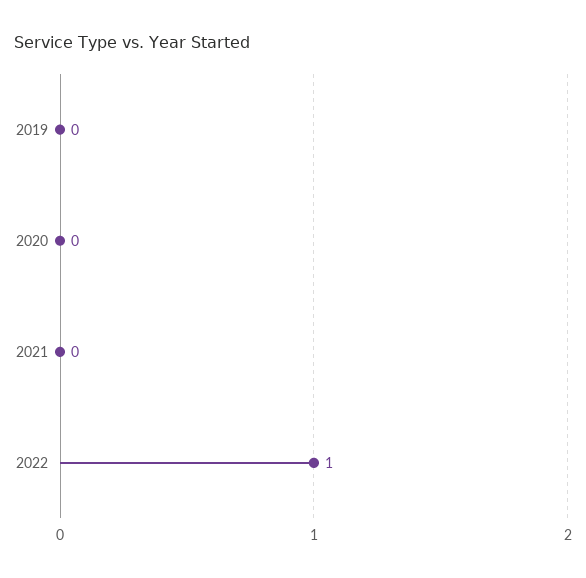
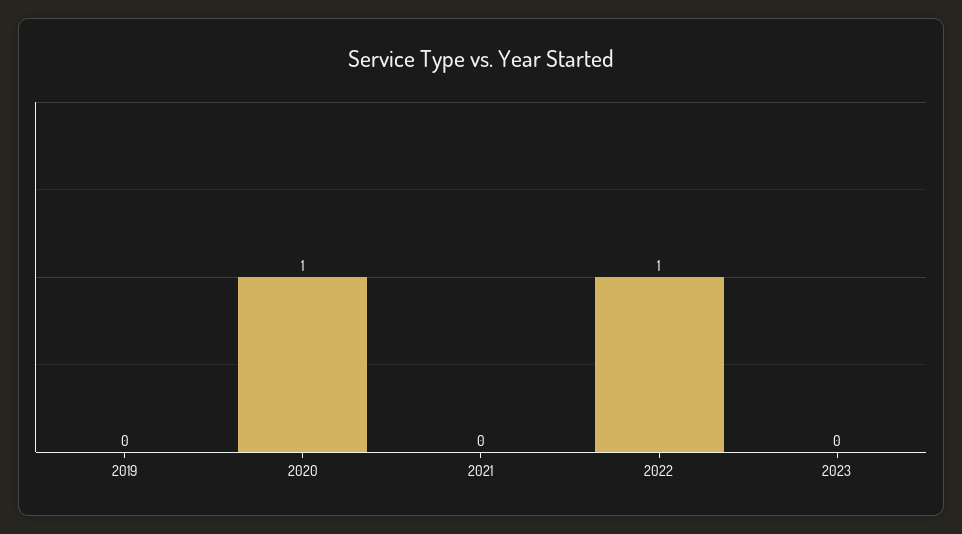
2020: 0 -> 1
2023: none -> 0

